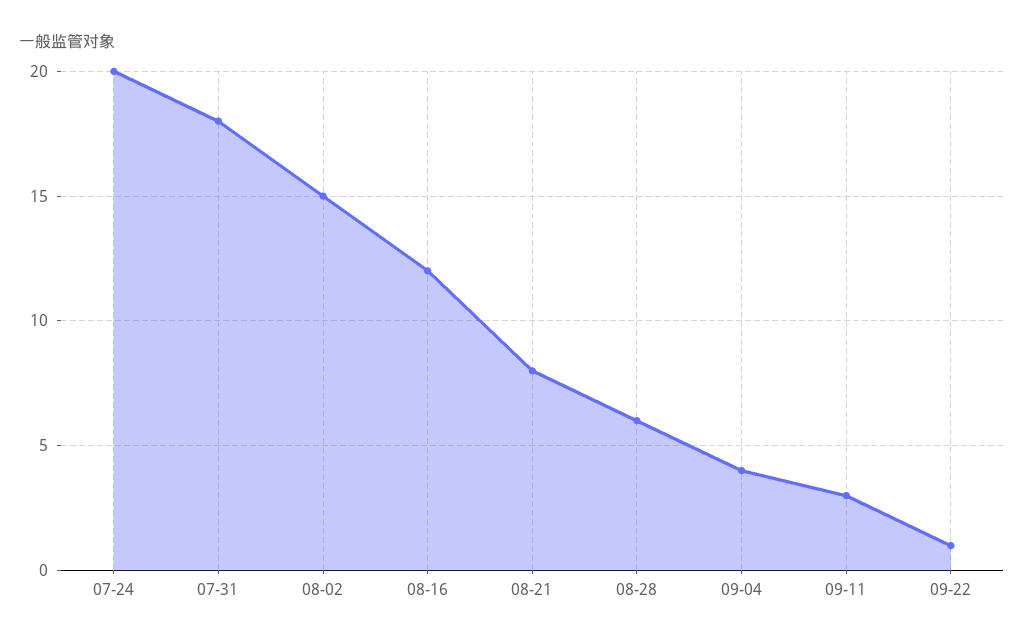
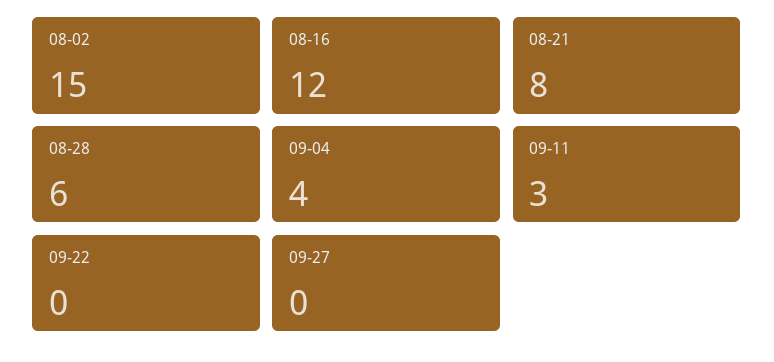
07-24: 20 -> none
07-31: 18 -> none
09-22: 1 -> 0
09-27: none -> 0

